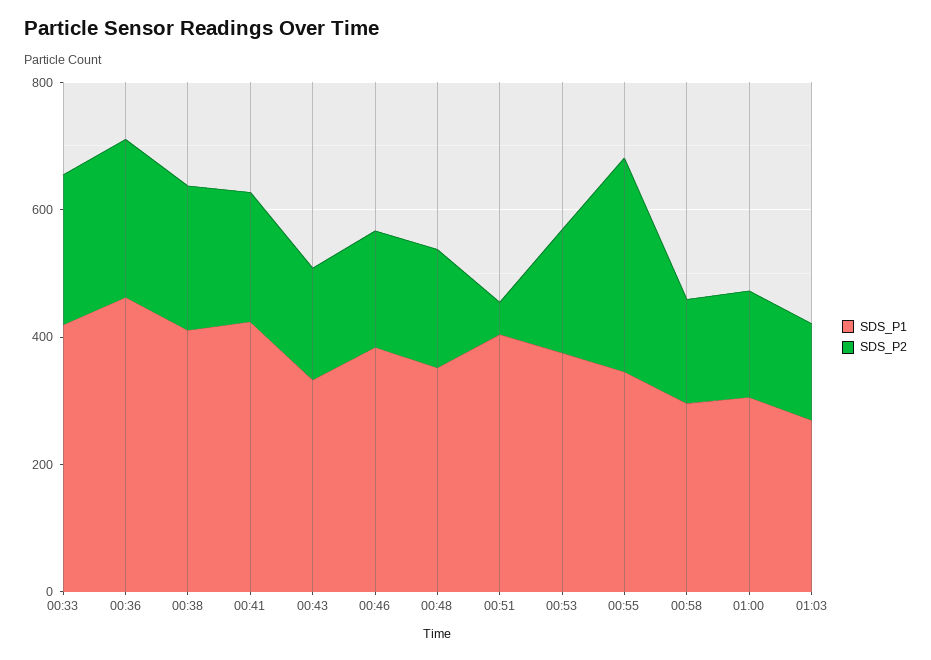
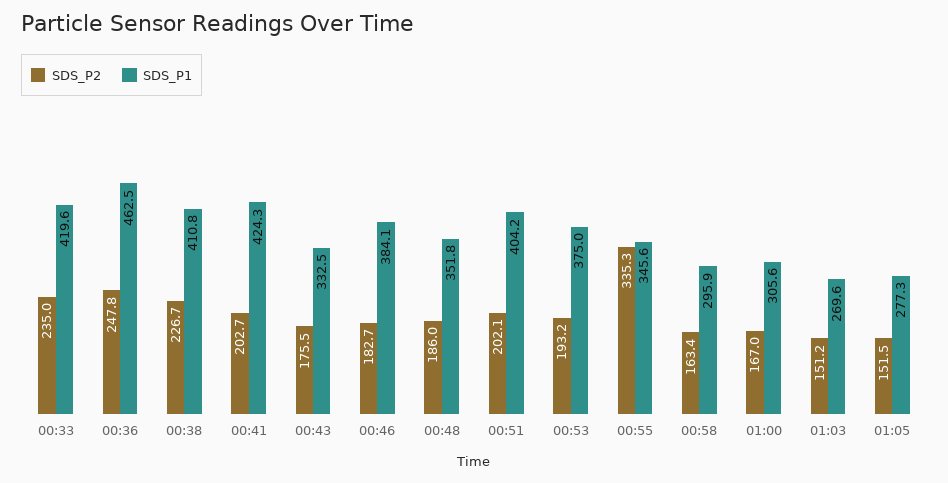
SDS_P2, 00:51: 50 -> 202.1
SDS_P2, 01:05: none -> 151.5
SDS_P1, 01:05: none -> 277.3

